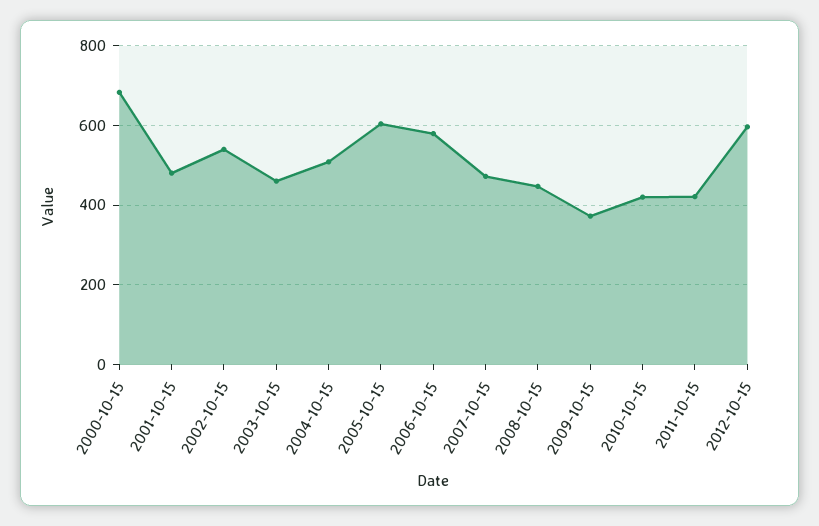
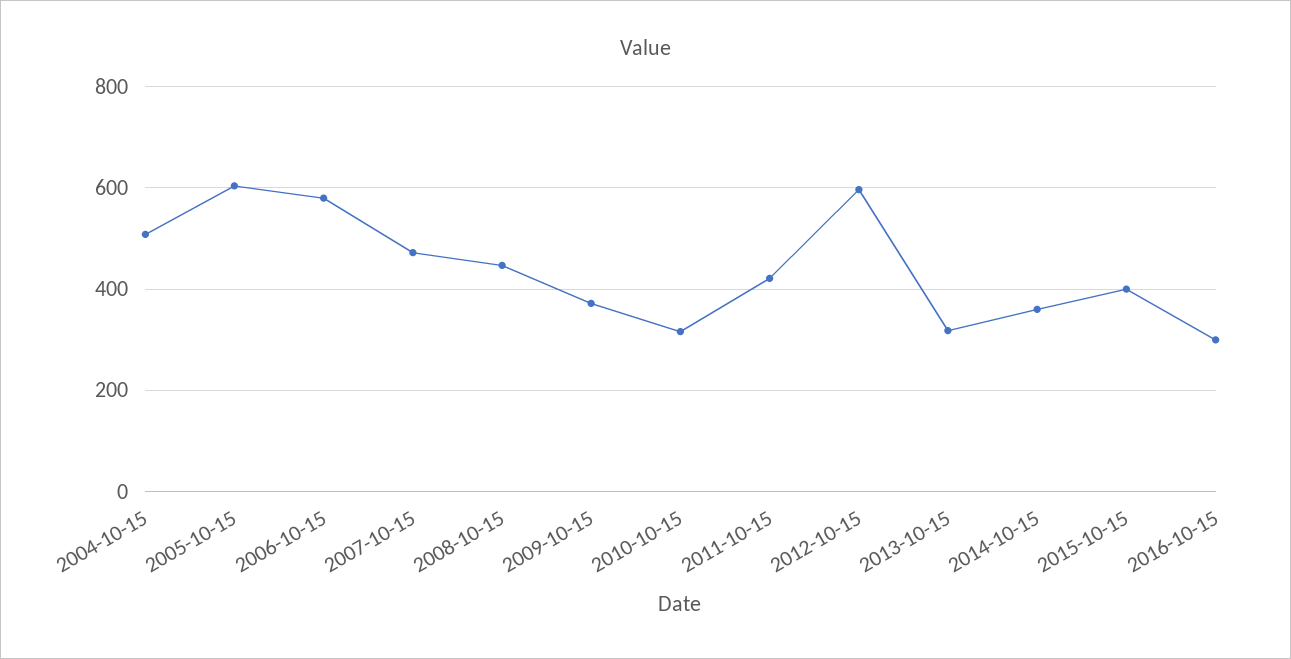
2000-10-15: 680 -> none
2001-10-15: 480 -> none
2002-10-15: 540 -> none
2003-10-15: 460 -> none
2010-10-15: 420 -> 320
2013-10-15: none -> 320
2014-10-15: none -> 360
2015-10-15: none -> 400
2016-10-15: none -> 300

